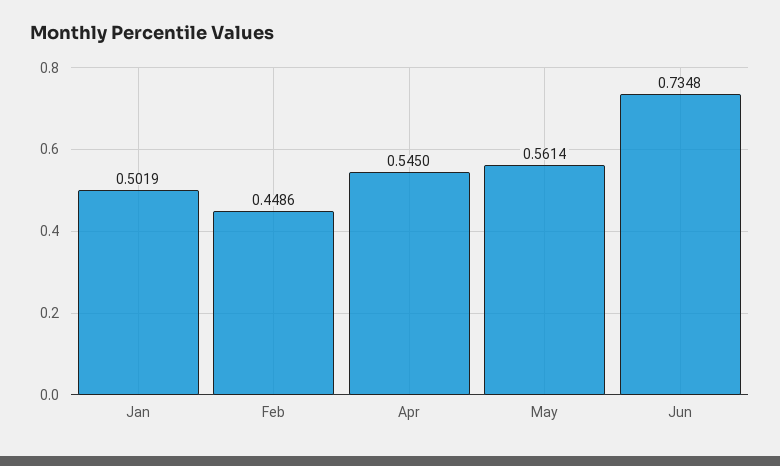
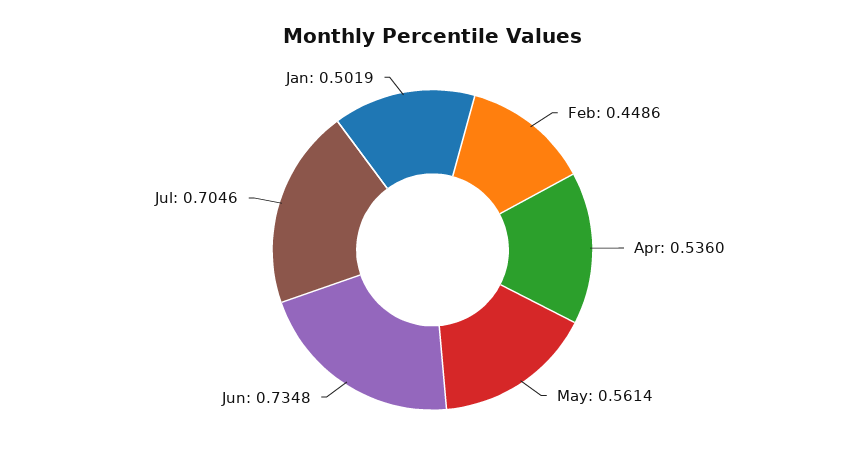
Apr: 0.545 -> 0.536
Jul: none -> 0.7046

